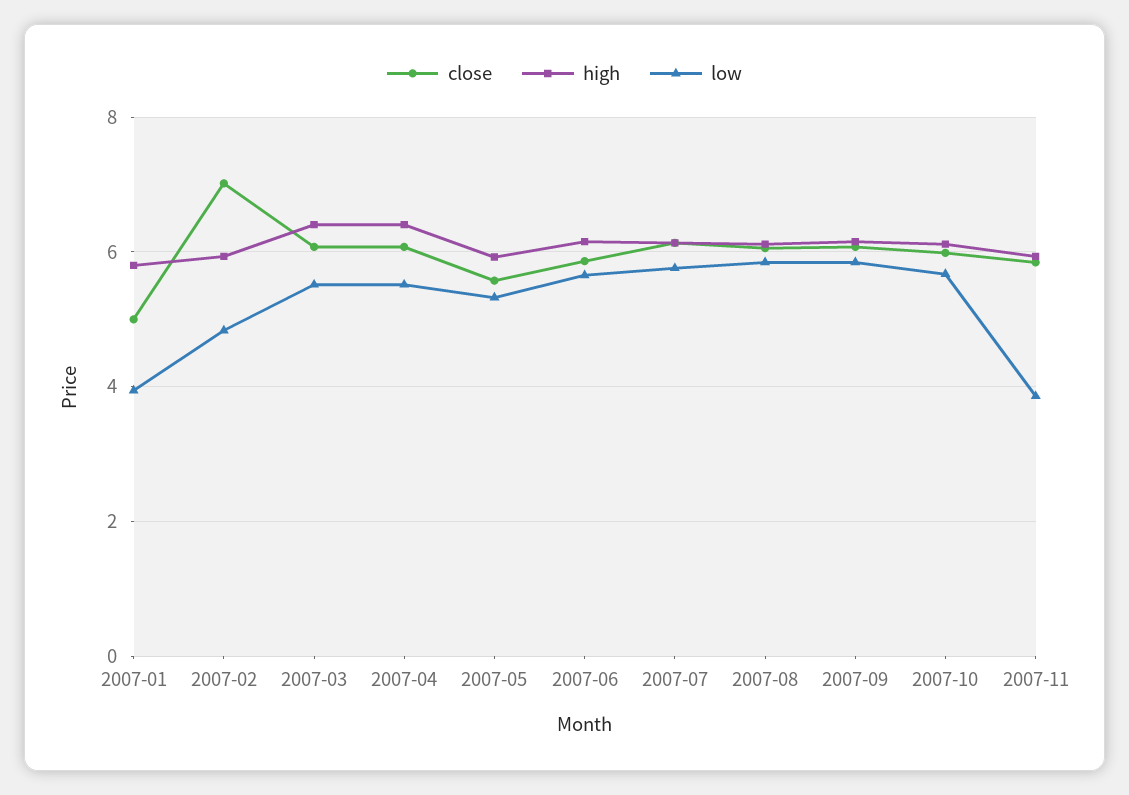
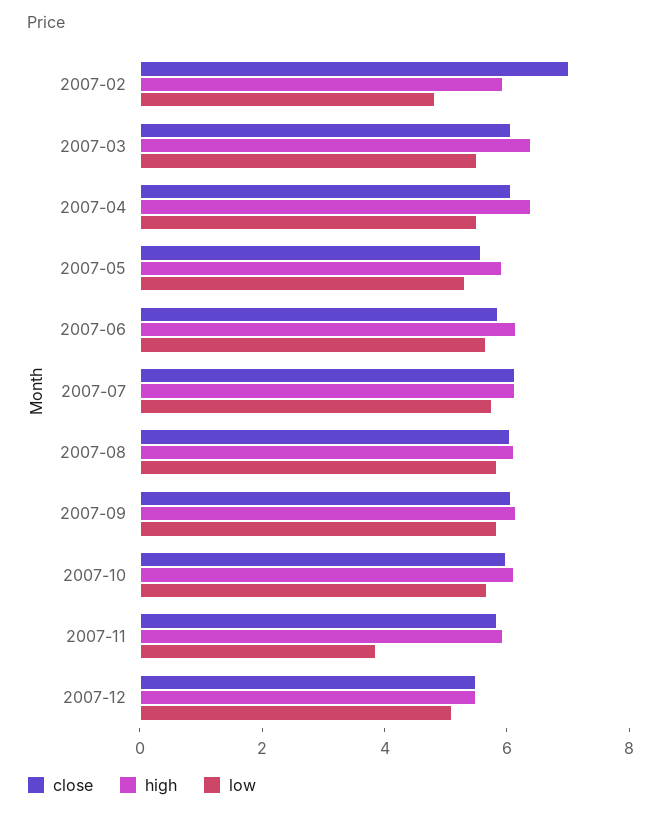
close, 2007-01: 5 -> none
high, 2007-01: 5.8 -> none
low, 2007-01: 4 -> none
close, 2007-12: none -> 5.5
high, 2007-12: none -> 5.5
low, 2007-12: none -> 5

